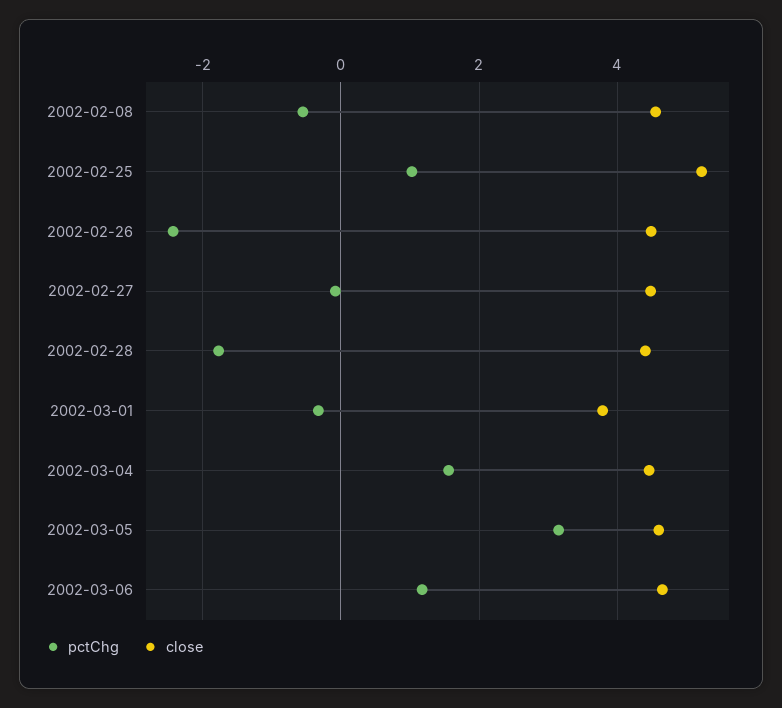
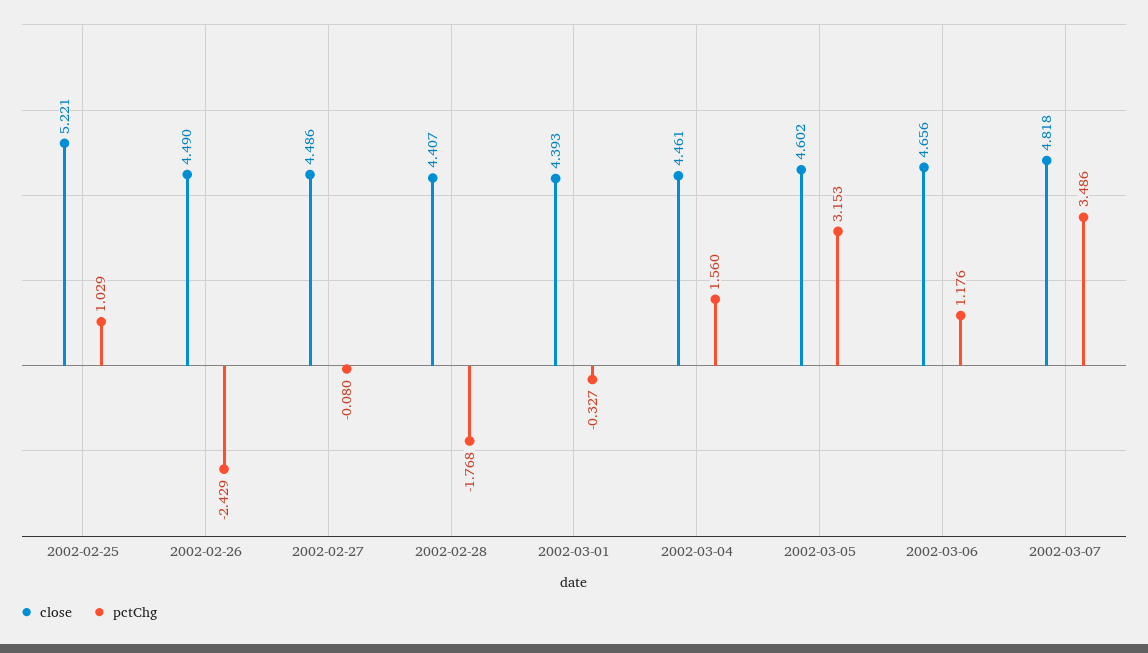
pctChg, 2002-02-08: -0.6 -> none
close, 2002-02-08: 4.6 -> none
close, 2002-03-01: 3.8 -> 4.393
close, 2002-03-07: none -> 4.818
pctChg, 2002-03-07: none -> 3.486

